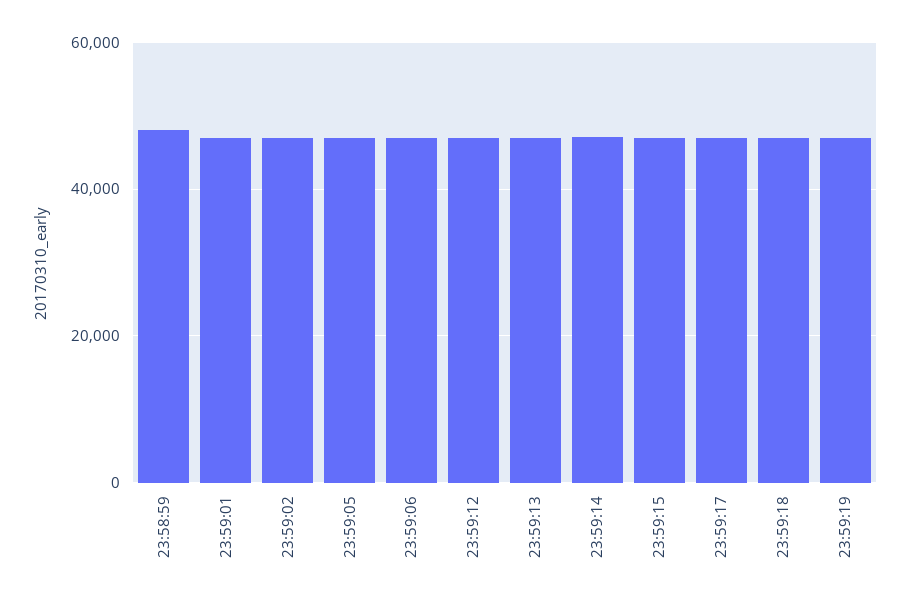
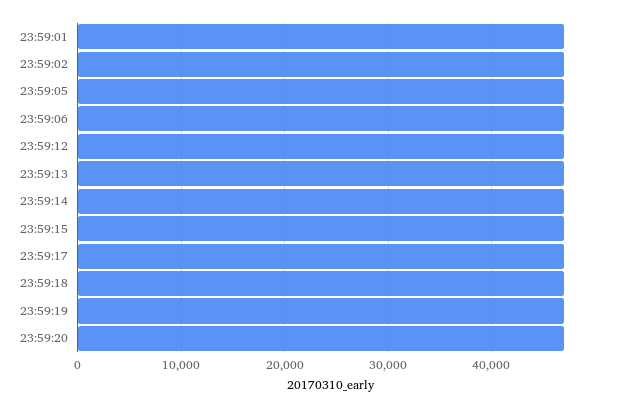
23:58:59: 48000 -> none
23:59:20: none -> 47000

